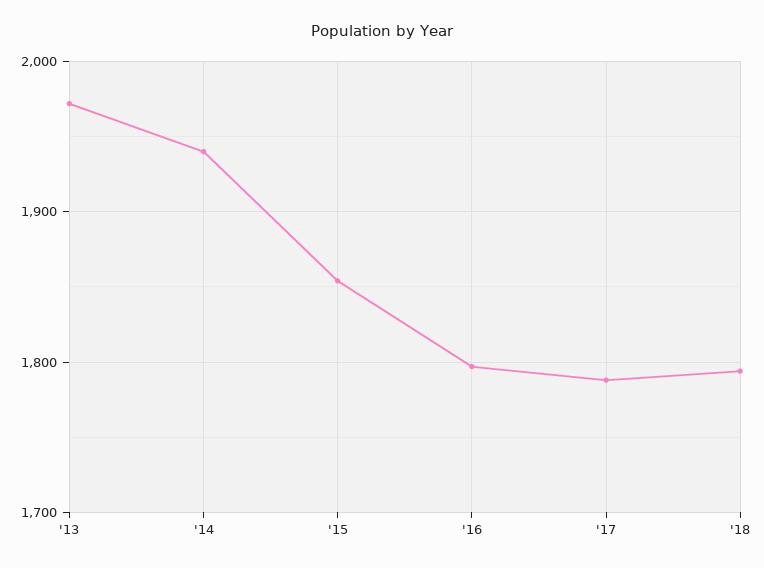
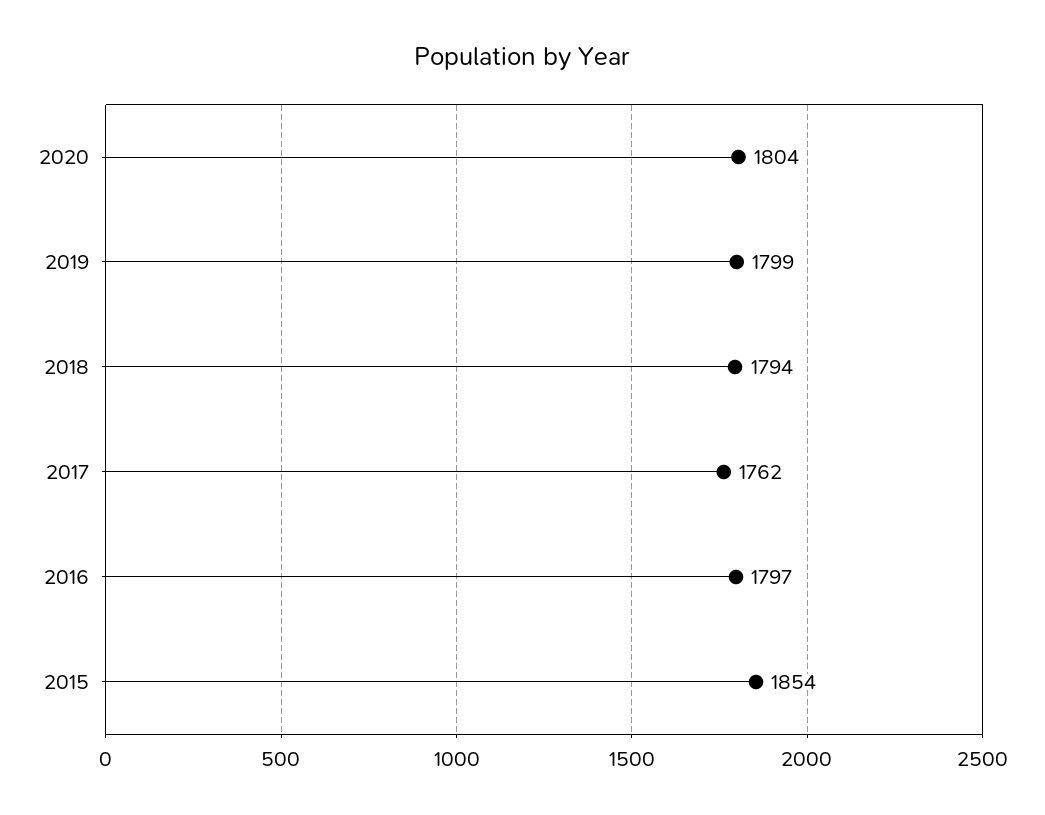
'13: 1970 -> none
'14: 1940 -> none
'17: 1790 -> 1762
2020: none -> 1804
2019: none -> 1799

